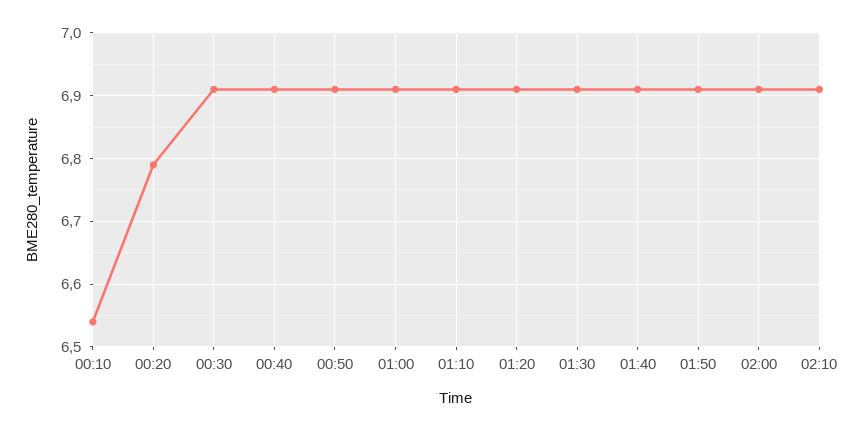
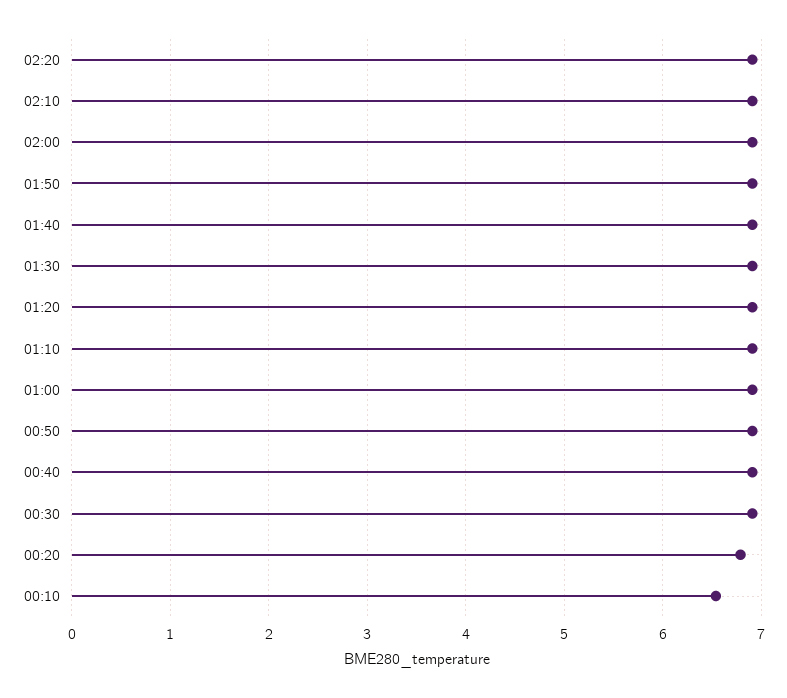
02:20: none -> 6.9

